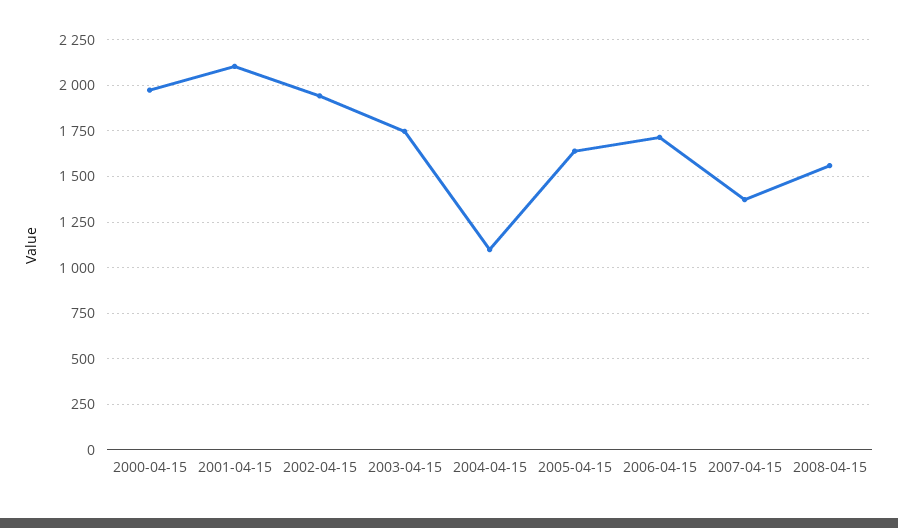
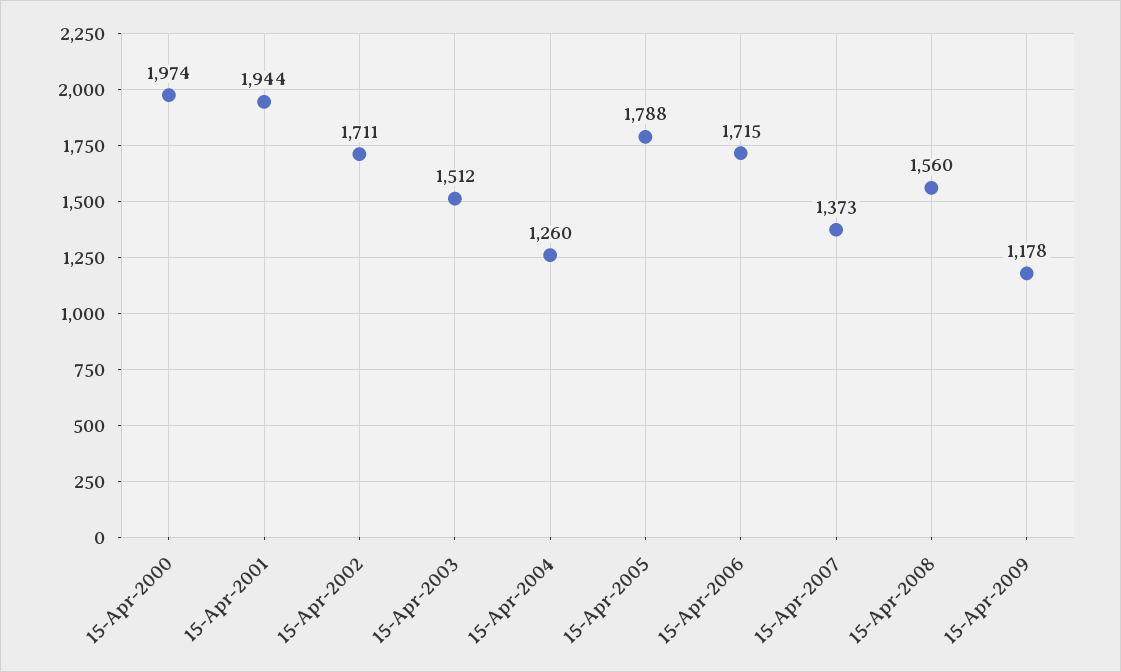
2001-04-15: 2100 -> 1944
2002-04-15: 1950 -> 1711
2003-04-15: 1750 -> 1512
2004-04-15: 1100 -> 1260
2005-04-15: 1650 -> 1788
15-Apr-2009: none -> 1178

